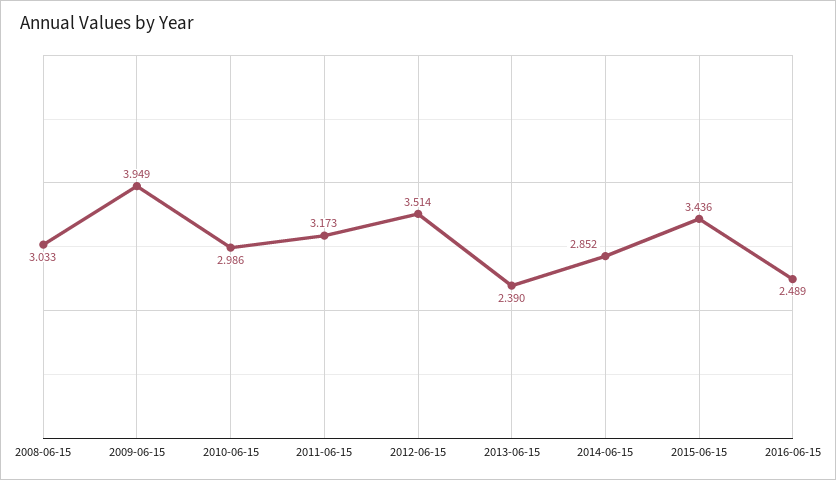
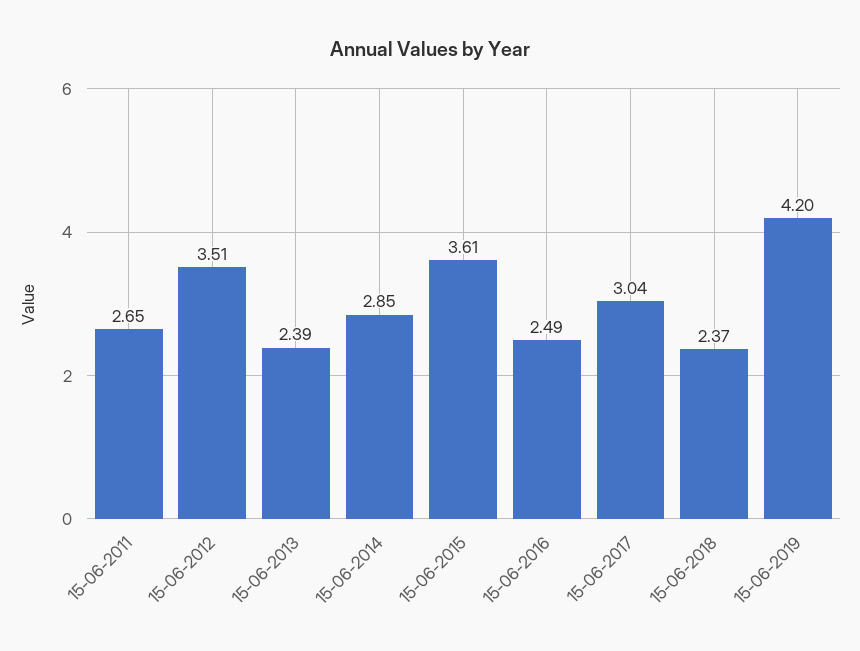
2008-06-15: 3.033 -> none
2009-06-15: 3.949 -> none
2010-06-15: 2.986 -> none
2011-06-15: 3.173 -> 2.65
2015-06-15: 3.436 -> 3.61
15-06-2017: none -> 3.04
15-06-2018: none -> 2.37
15-06-2019: none -> 4.2

